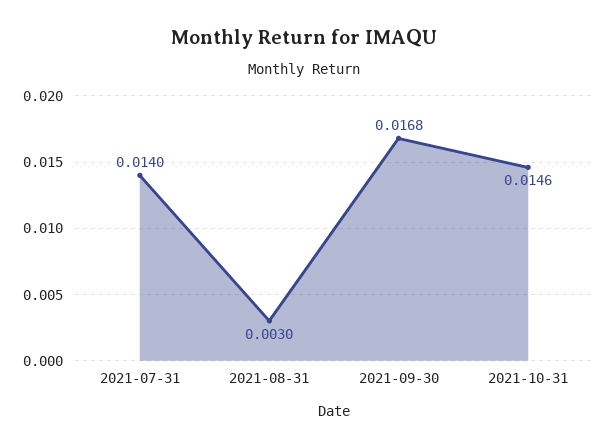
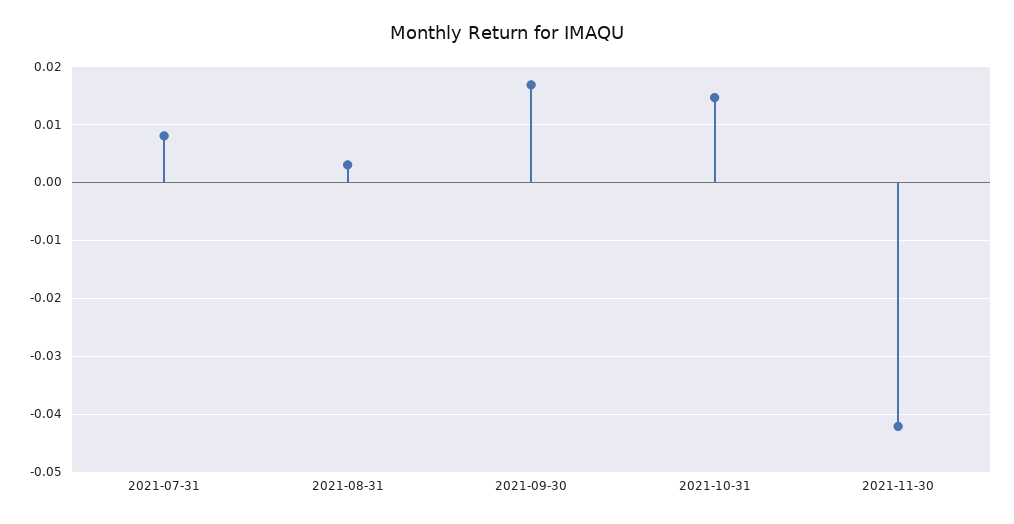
2021-07-31: 0.014 -> 0.008
2021-11-30: none -> -0.042

